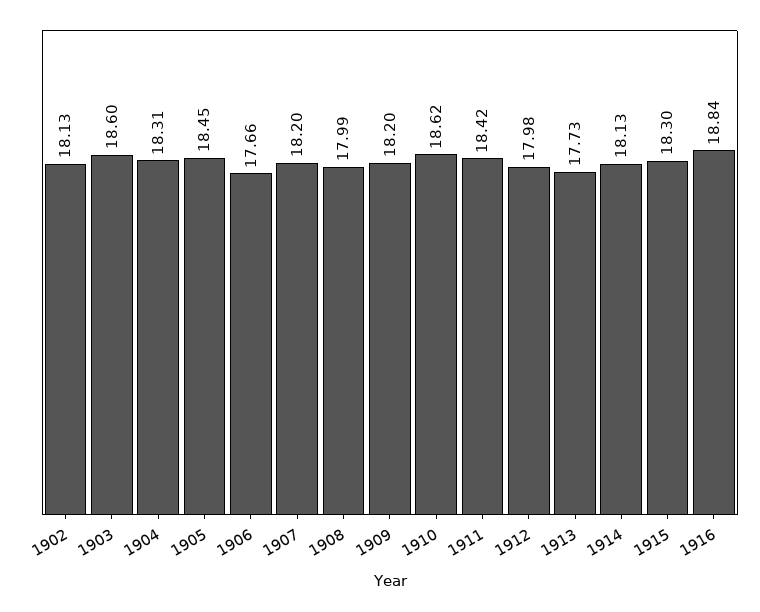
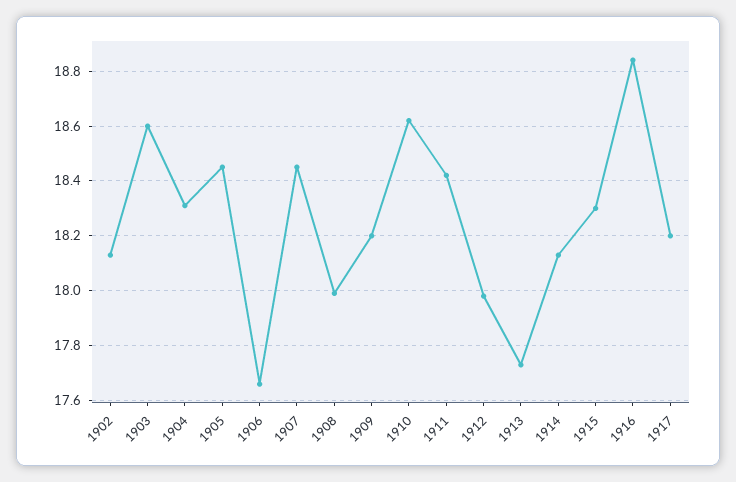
1907: 18.2 -> 18.45
1917: none -> 18.2

